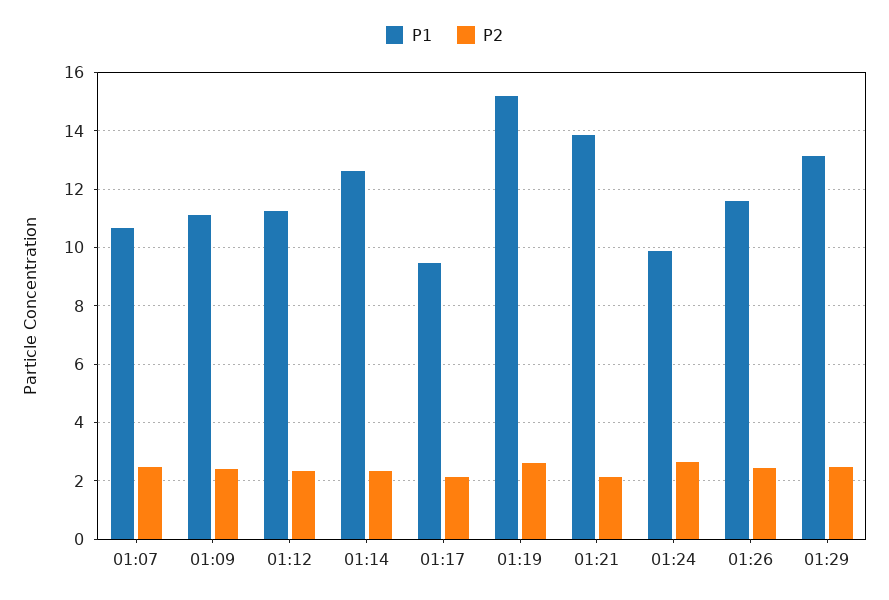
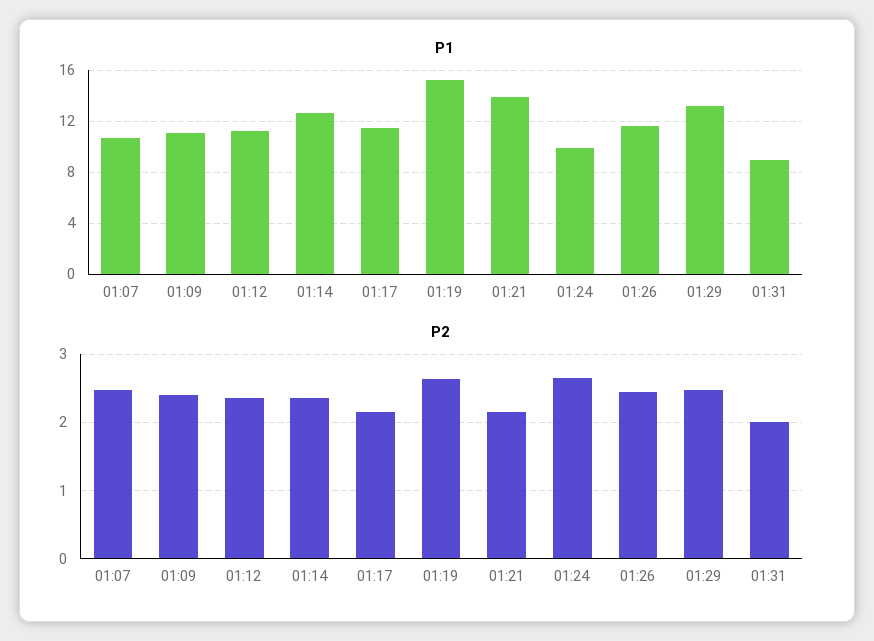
P1, 01:17: 9.5 -> 11.5
P1, 01:31: none -> 9
P2, 01:31: none -> 2

